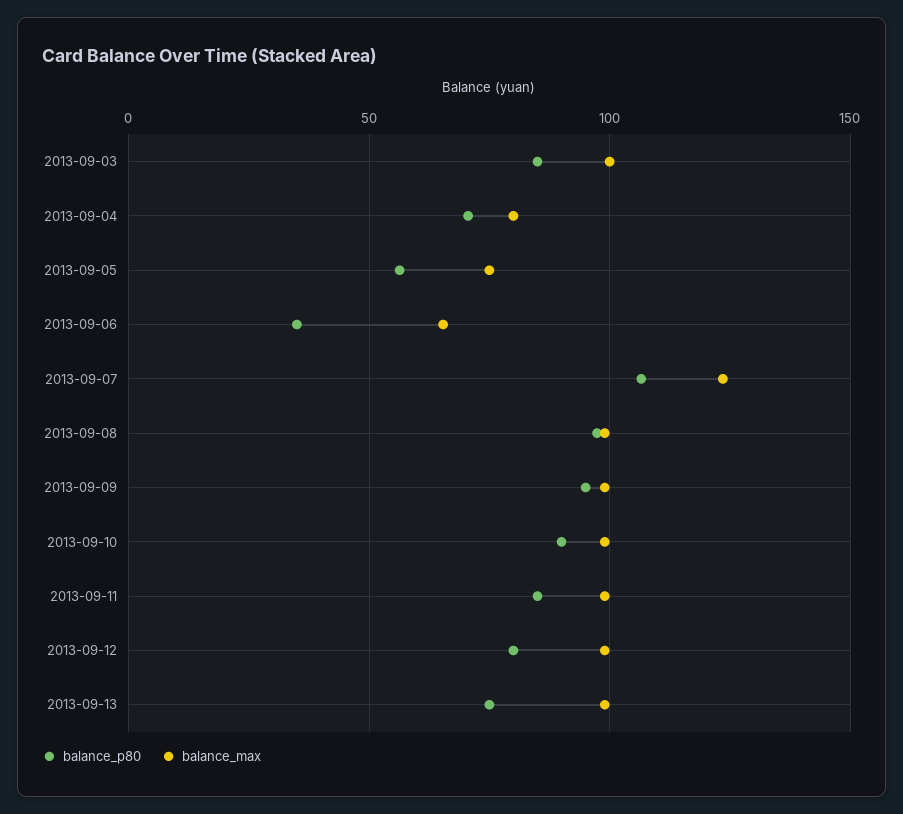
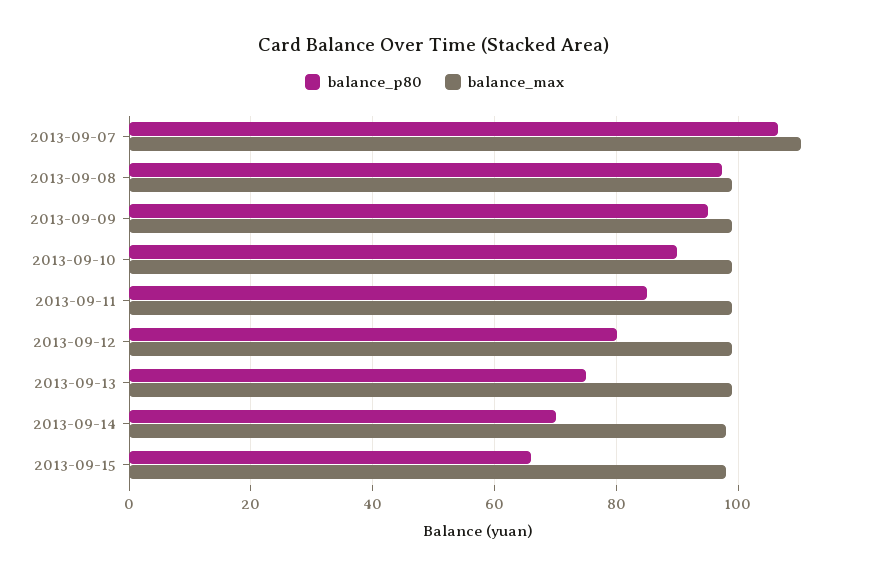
balance_p80, 2013-09-03: 85 -> none
balance_max, 2013-09-03: 100 -> none
balance_p80, 2013-09-04: 70 -> none
balance_max, 2013-09-04: 80 -> none
balance_p80, 2013-09-05: 55 -> none
balance_max, 2013-09-05: 75 -> none
balance_p80, 2013-09-06: 35 -> none
balance_max, 2013-09-06: 65 -> none
balance_max, 2013-09-07: 125 -> 110
balance_p80, 2013-09-14: none -> 70
balance_max, 2013-09-14: none -> 98
balance_p80, 2013-09-15: none -> 66
balance_max, 2013-09-15: none -> 98

